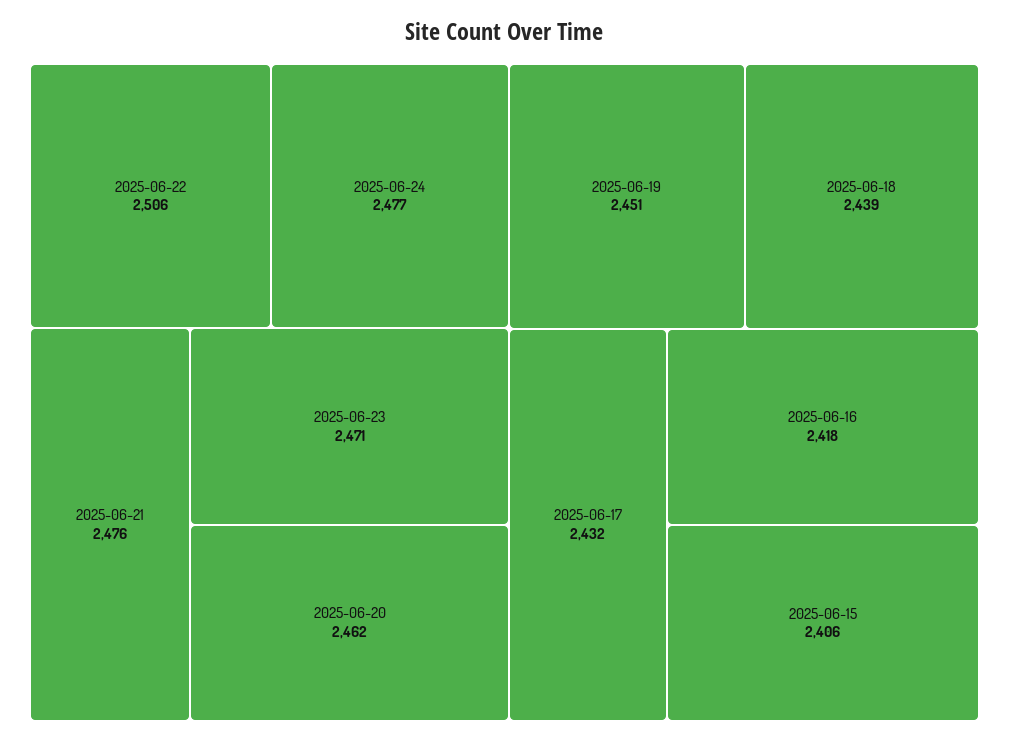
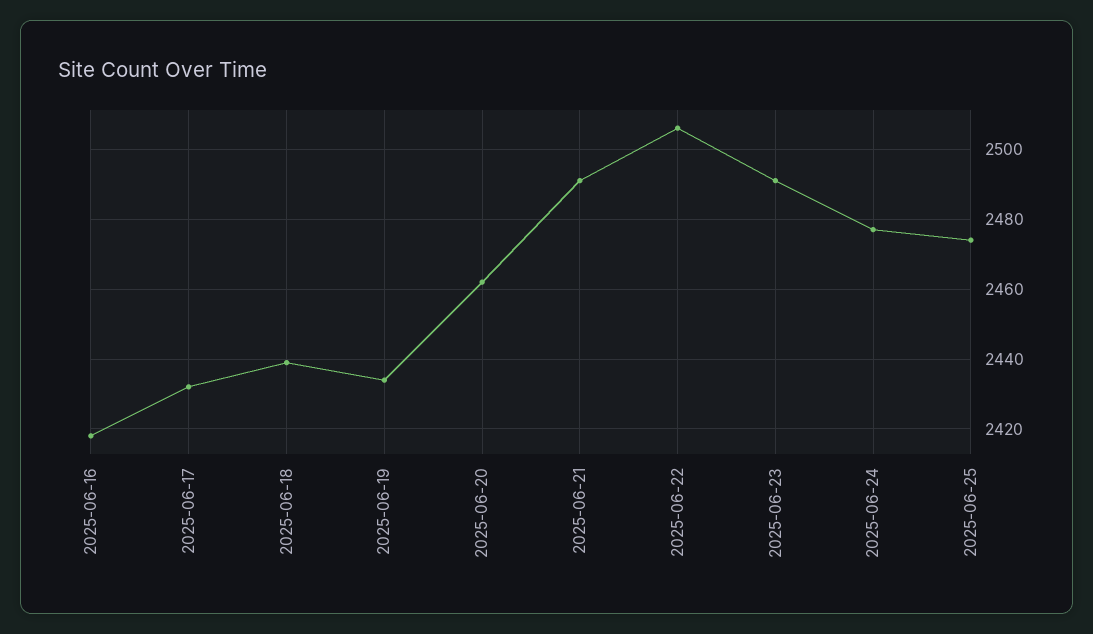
2025-06-21: 2476 -> 2490
2025-06-23: 2471 -> 2490
2025-06-19: 2451 -> 2435
2025-06-15: 2406 -> none
2025-06-25: none -> 2475

